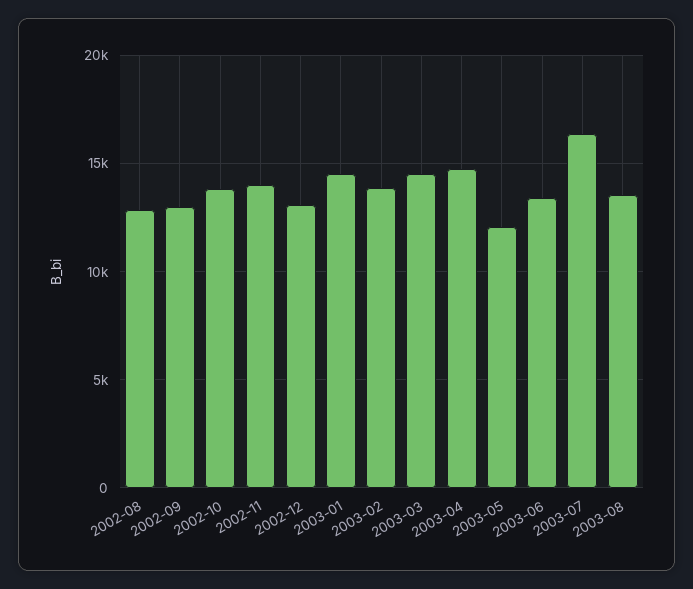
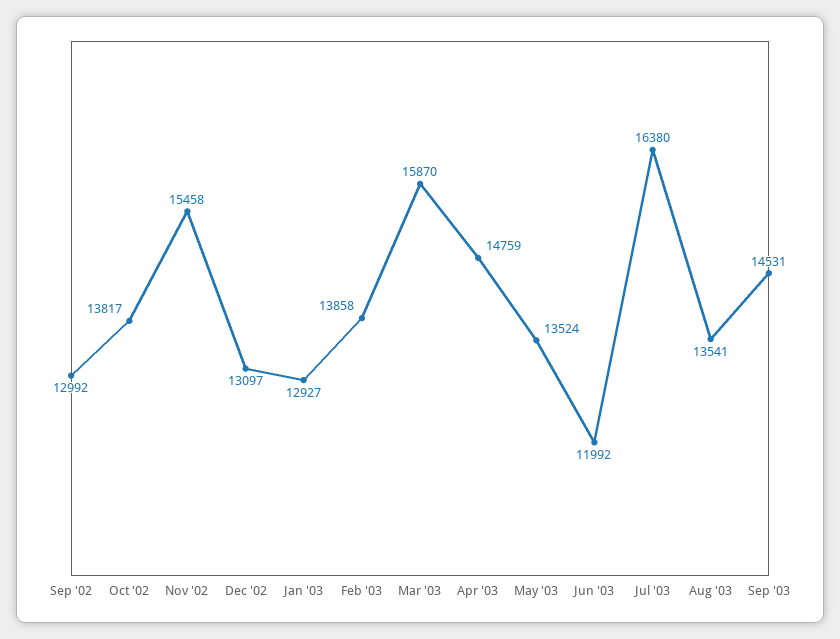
2002-08: 13000 -> none
2002-11: 14000 -> 15458
2003-01: 14500 -> 12927
2003-03: 14500 -> 15870
2003-05: 12000 -> 13524
2003-06: 13500 -> 11992
Sep '03: none -> 14531

